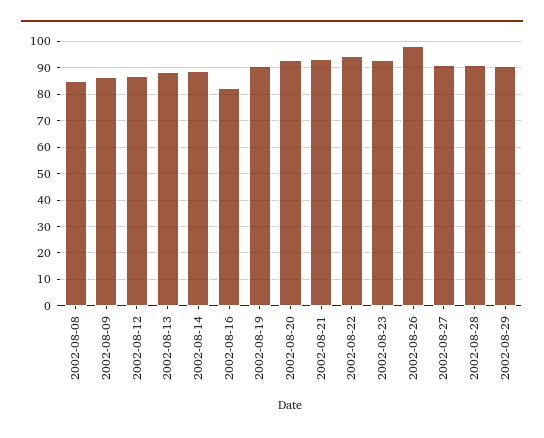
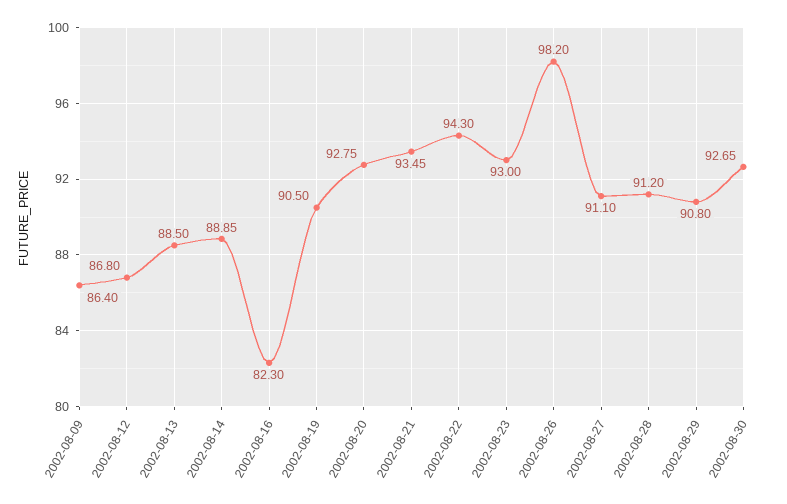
2002-08-08: 85 -> none
2002-08-30: none -> 92.65

